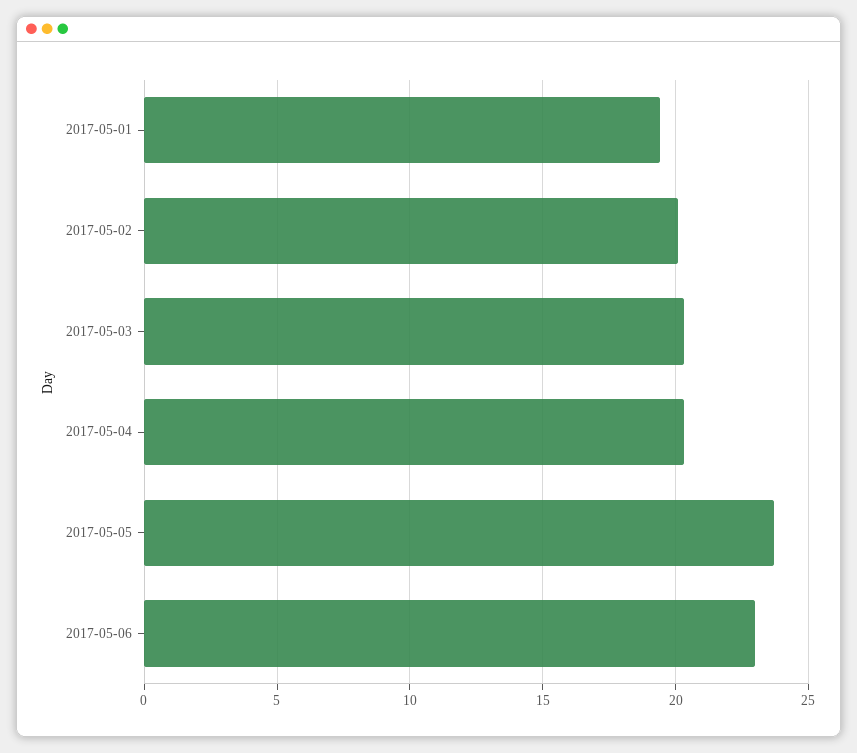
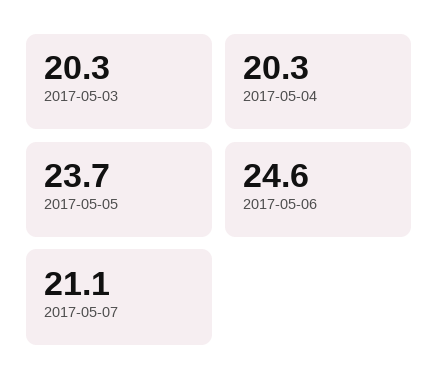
2017-05-01: 19.5 -> none
2017-05-02: 20 -> none
2017-05-06: 23 -> 24.6
2017-05-07: none -> 21.1

